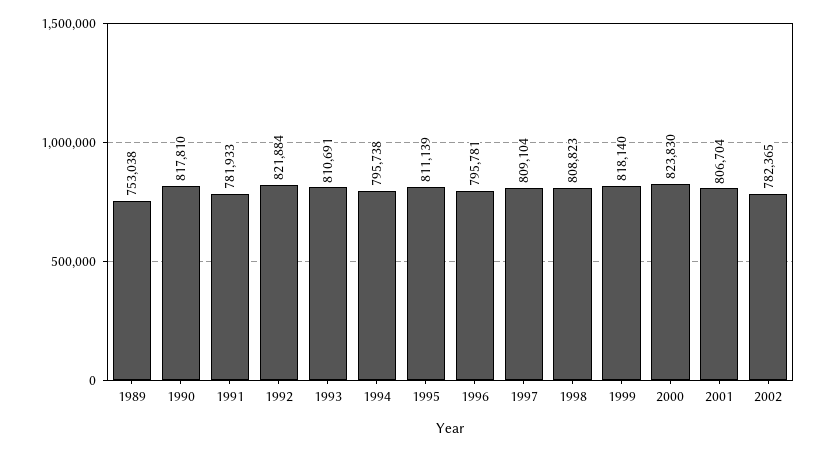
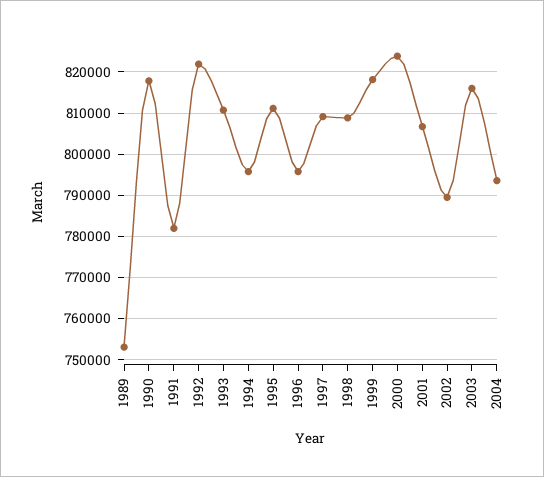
2002: 782365 -> 790000
2003: none -> 816000
2004: none -> 794000

